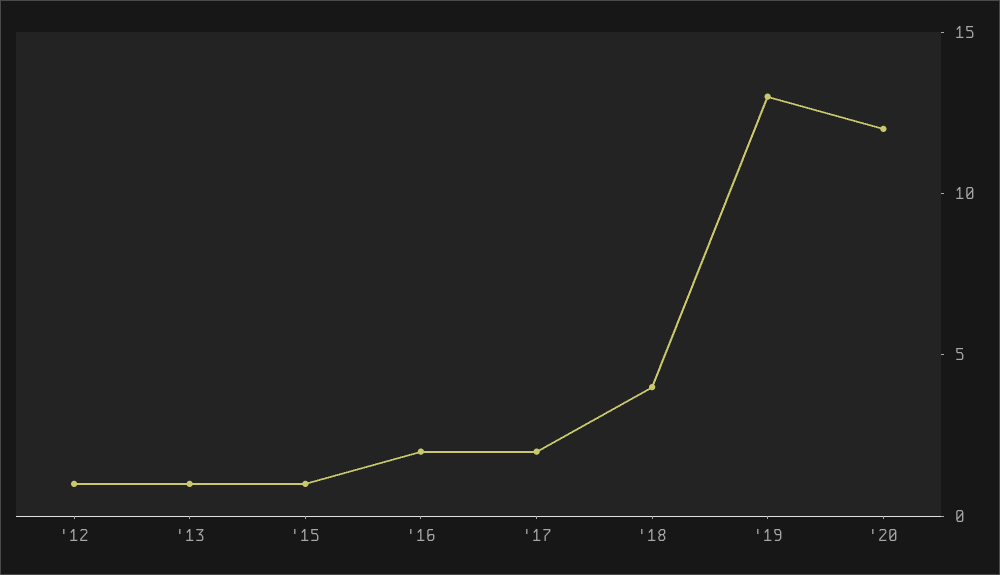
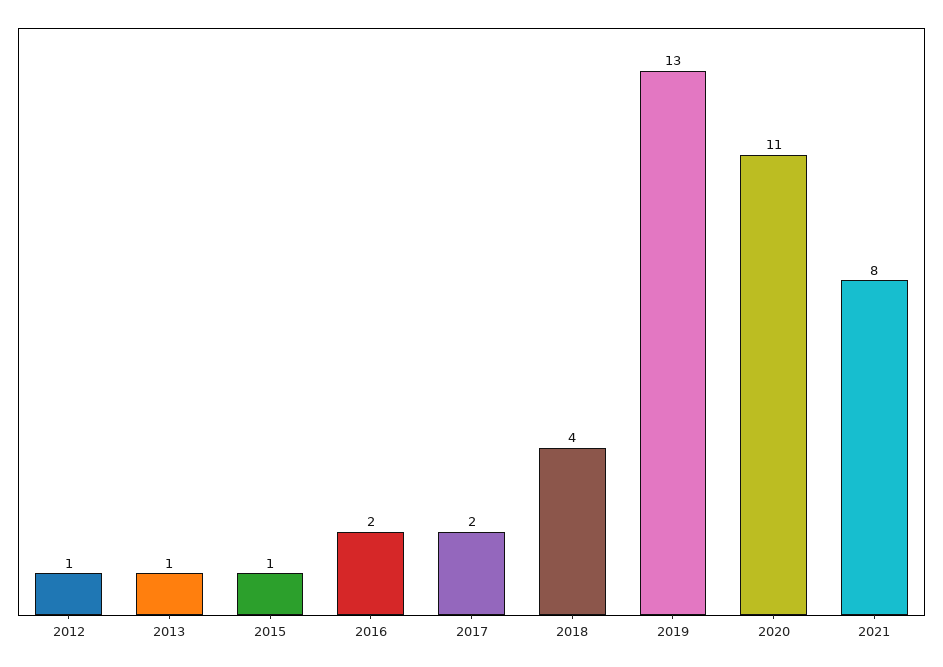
'20: 12 -> 11
2021: none -> 8

